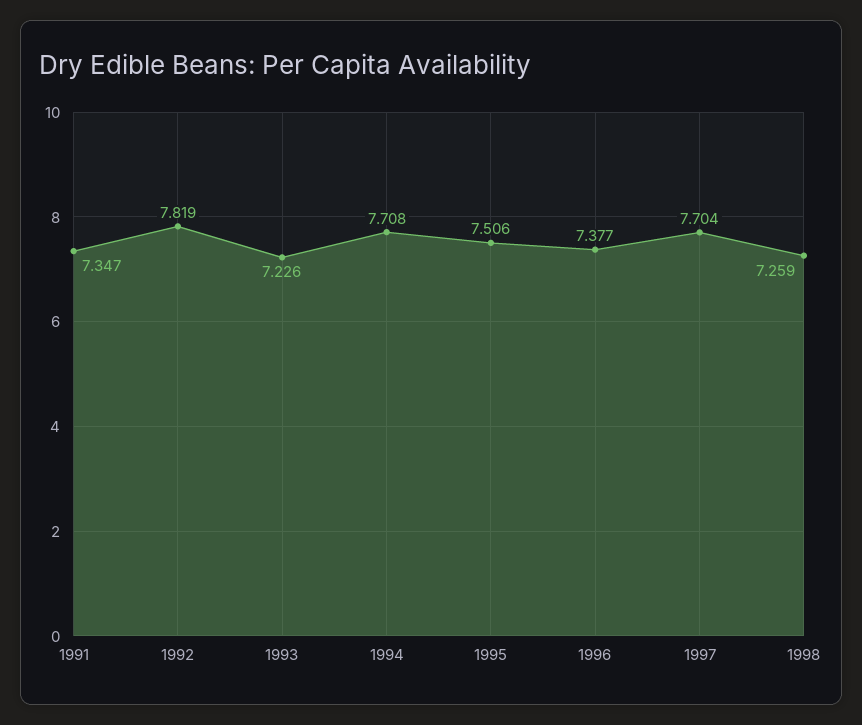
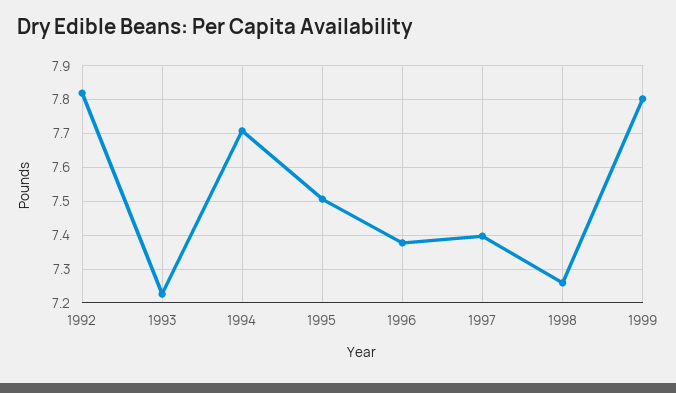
1991: 7.347 -> none
1997: 7.704 -> 7.4
1999: none -> 7.8

